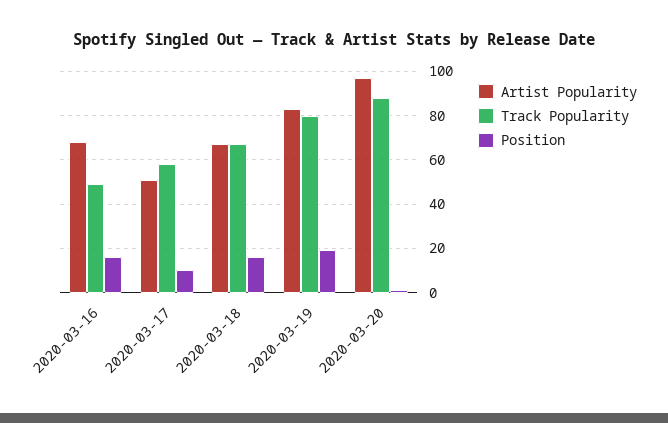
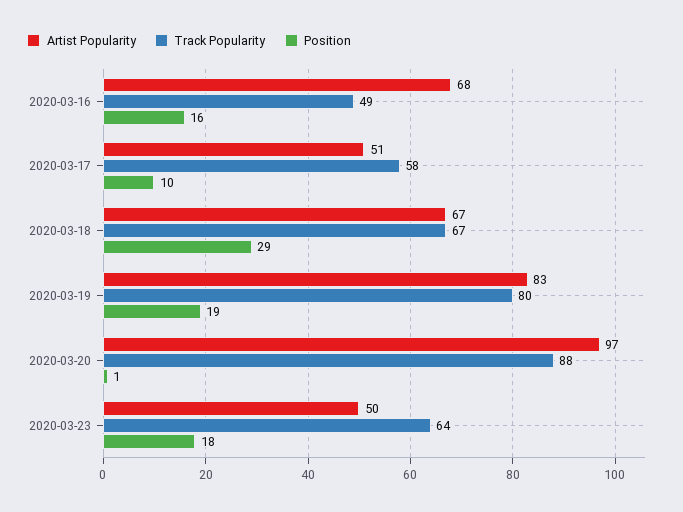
Position, 2020-03-18: 15 -> 29
Artist Popularity, 2020-03-23: none -> 50
Track Popularity, 2020-03-23: none -> 64
Position, 2020-03-23: none -> 18

